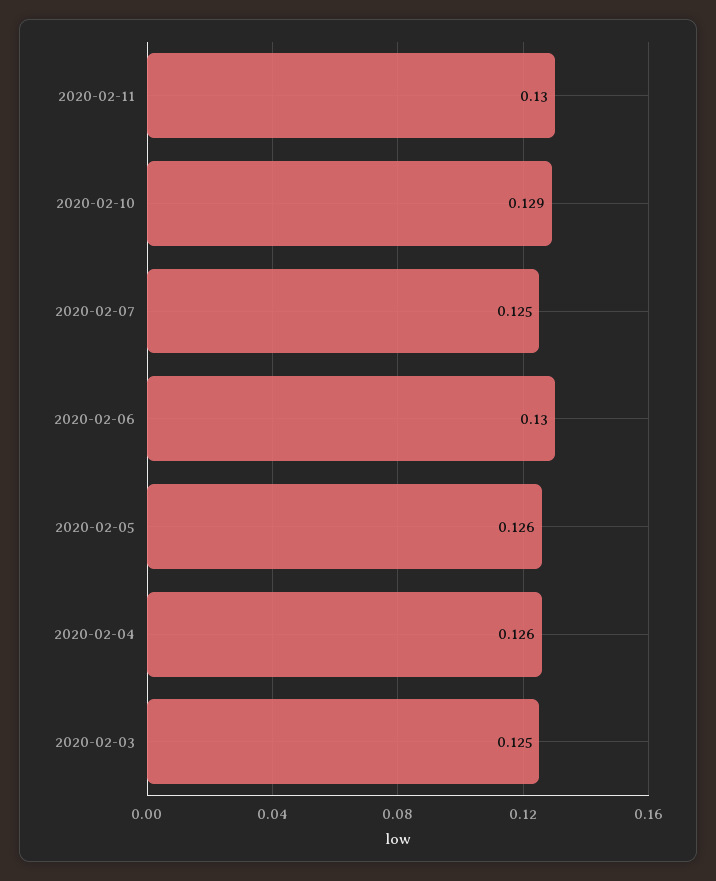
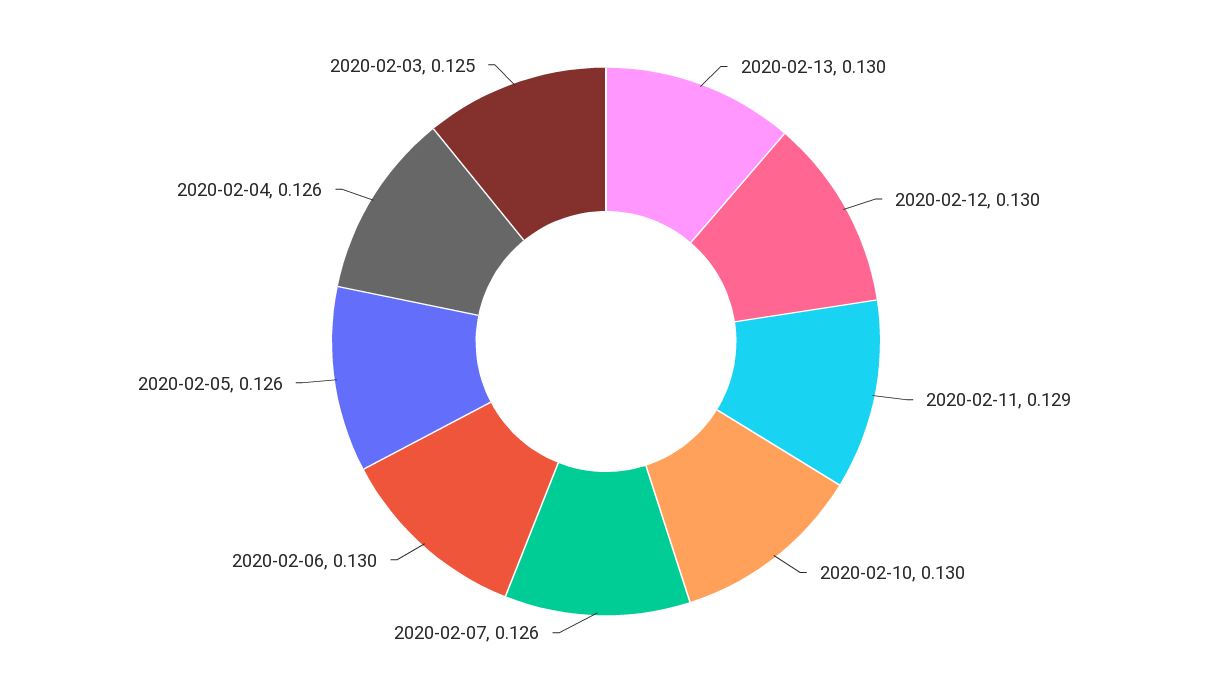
2020-02-11: 0.13 -> 0.129
2020-02-10: 0.129 -> 0.13
2020-02-07: 0.125 -> 0.126
2020-02-13: none -> 0.13
2020-02-12: none -> 0.13

